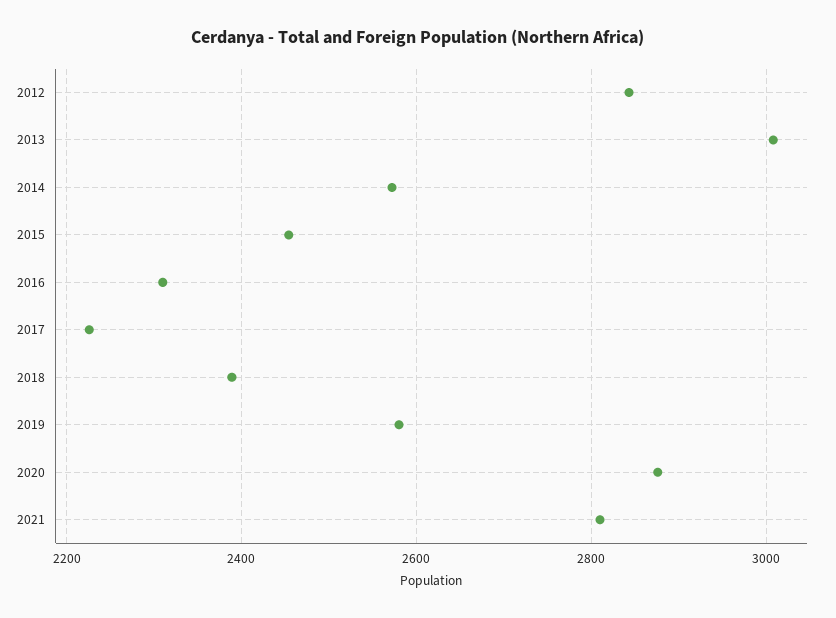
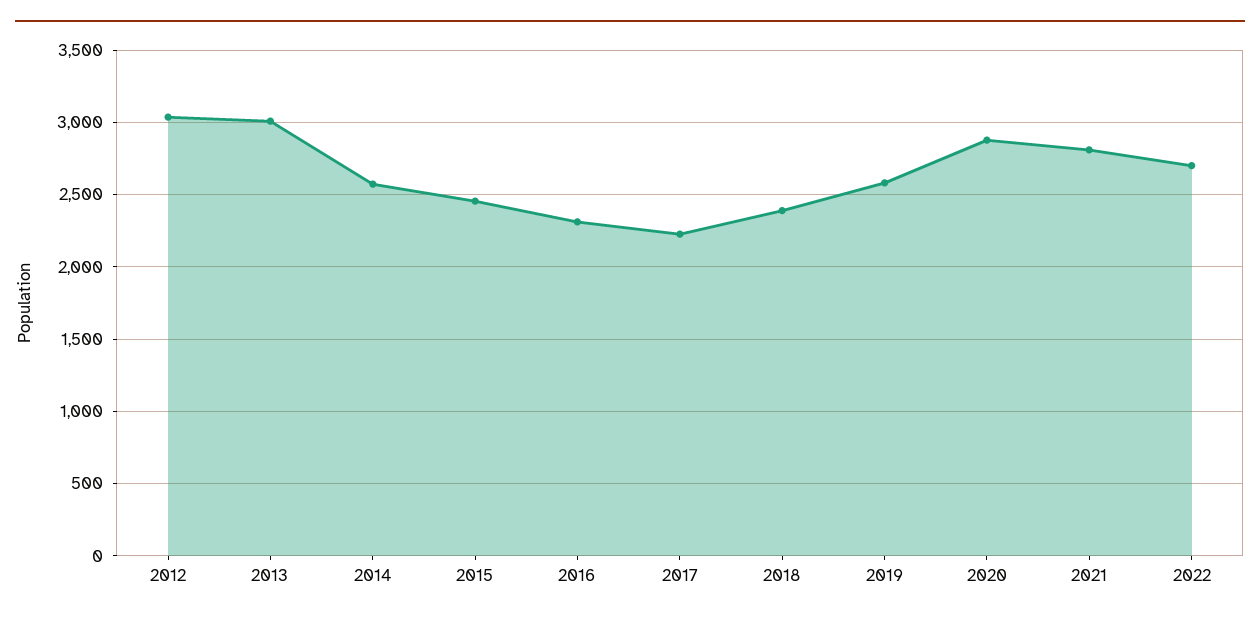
2012: 2840 -> 3050
2022: none -> 2700

